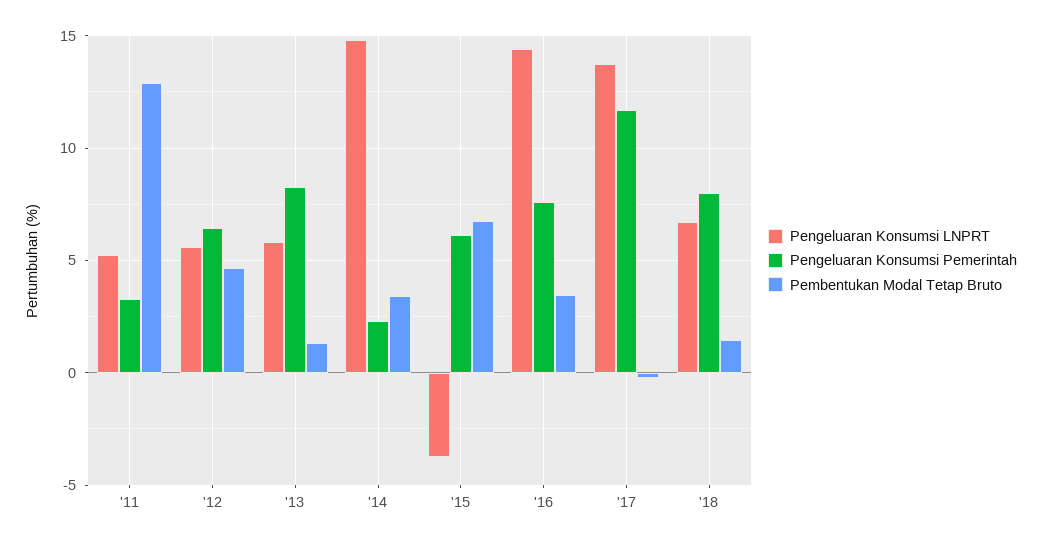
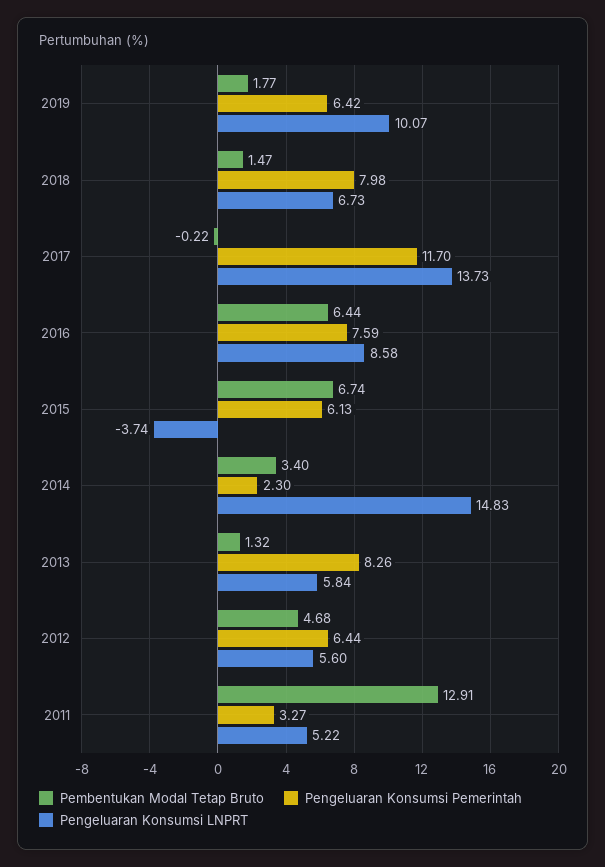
Pengeluaran Konsumsi LNPRT, '16: 14.5 -> 8.58
Pembentukan Modal Tetap Bruto, '16: 3.5 -> 6.44
Pembentukan Modal Tetap Bruto, 2019: none -> 1.77
Pengeluaran Konsumsi Pemerintah, 2019: none -> 6.42
Pengeluaran Konsumsi LNPRT, 2019: none -> 10.07

